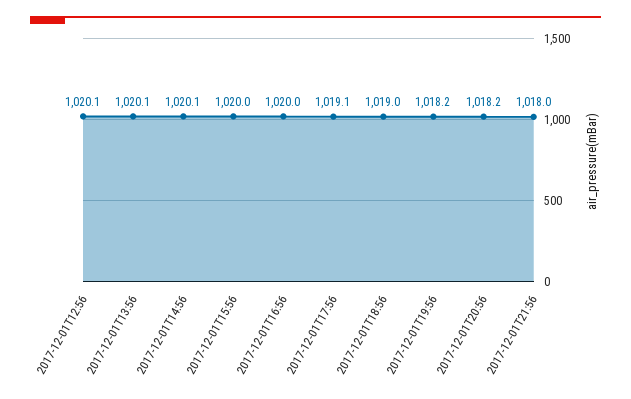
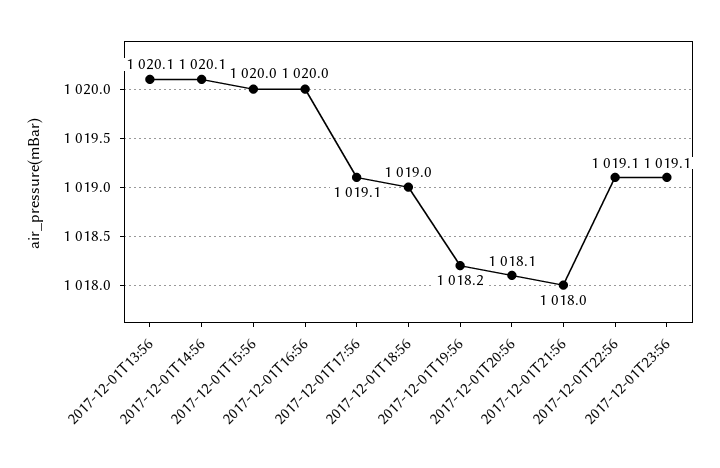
2017-12-01T12:56: 1020.1 -> none
2017-12-01T20:56: 1018.2 -> 1018.1
2017-12-01T22:56: none -> 1019.1
2017-12-01T23:56: none -> 1019.1

